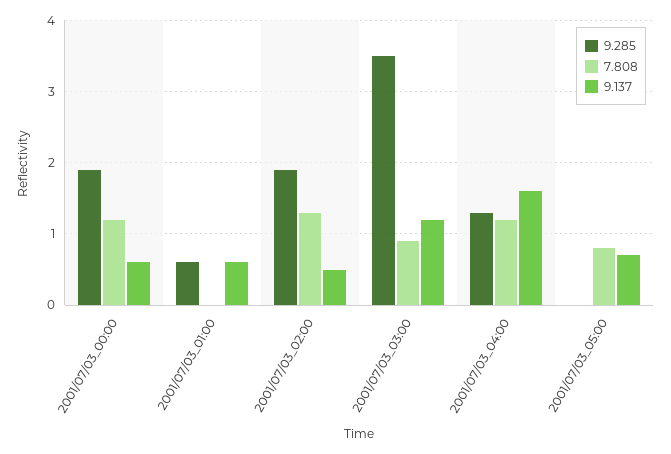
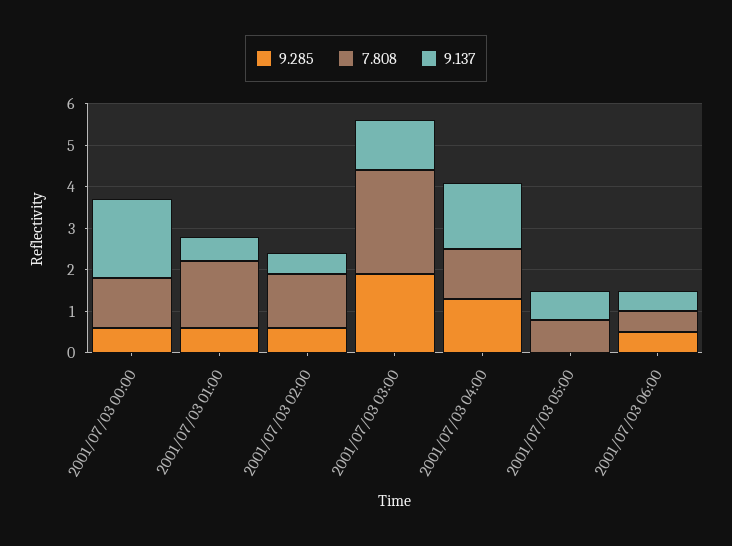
9.285, 2001/07/03_00:00: 1.9 -> 0.5
9.137, 2001/07/03_00:00: 0.6 -> 2
7.808, 2001/07/03_01:00: 0 -> 1.5
9.285, 2001/07/03_02:00: 1.9 -> 0.5
9.285, 2001/07/03_03:00: 3.5 -> 2
7.808, 2001/07/03_03:00: 0.9 -> 2.5
9.285, 2001/07/03 06:00: none -> 0.5
7.808, 2001/07/03 06:00: none -> 0.5
9.137, 2001/07/03 06:00: none -> 0.5

